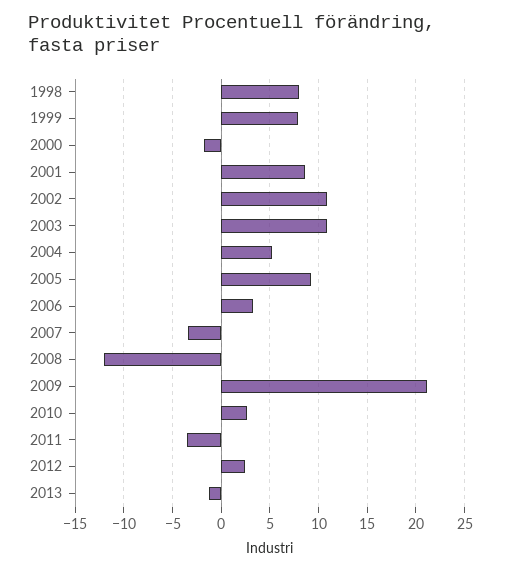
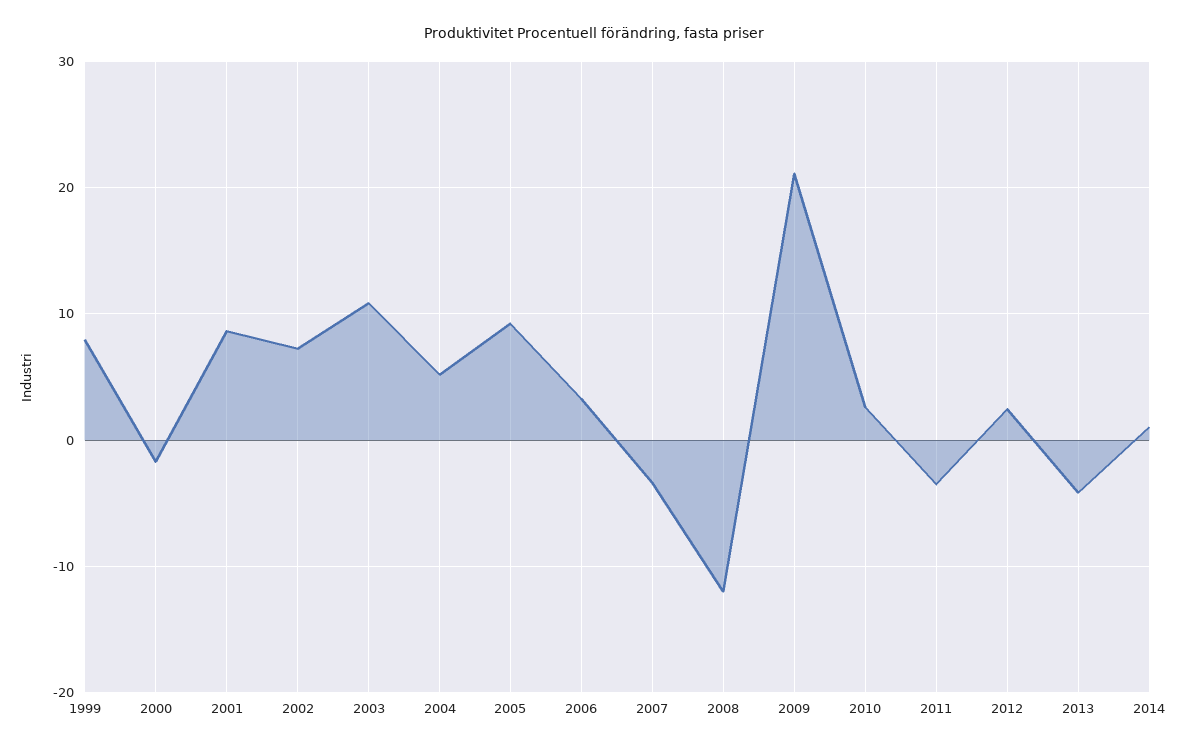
1998: 8 -> none
2002: 11 -> 7
2013: -1 -> -4
2014: none -> 1

